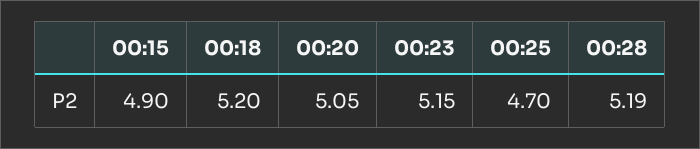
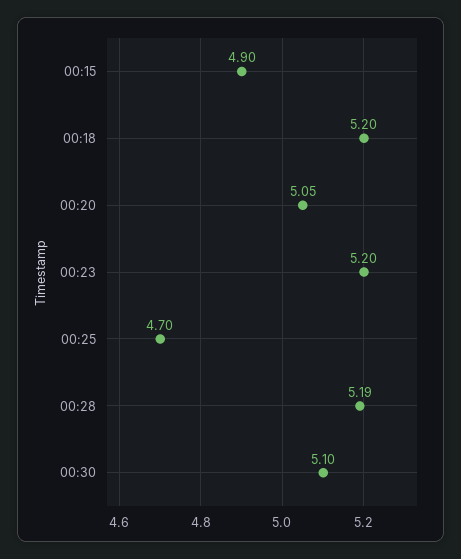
00:23: 5.15 -> 5.2
00:30: none -> 5.1

